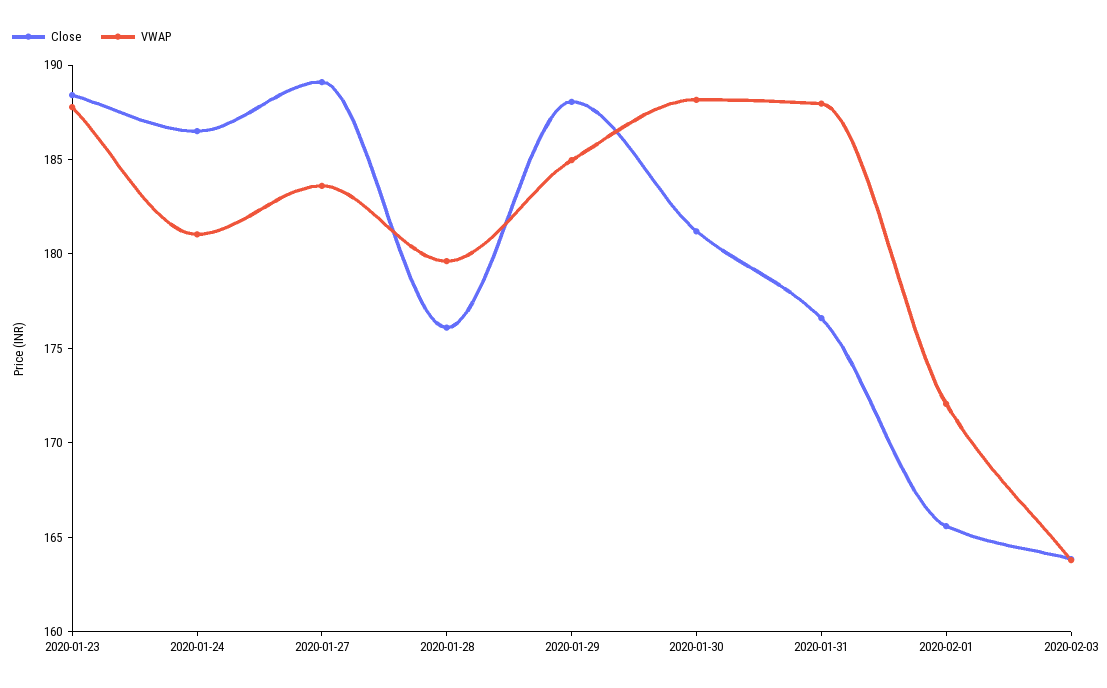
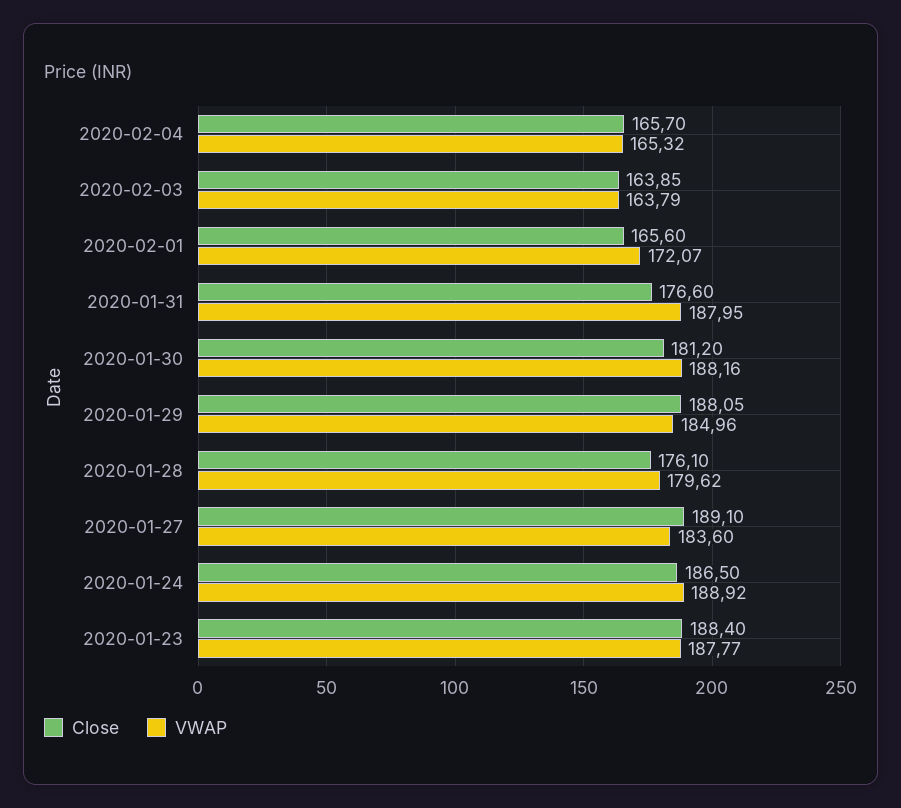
VWAP, 2020-01-24: 181 -> 188.92
Close, 2020-02-04: none -> 165.7
VWAP, 2020-02-04: none -> 165.32

